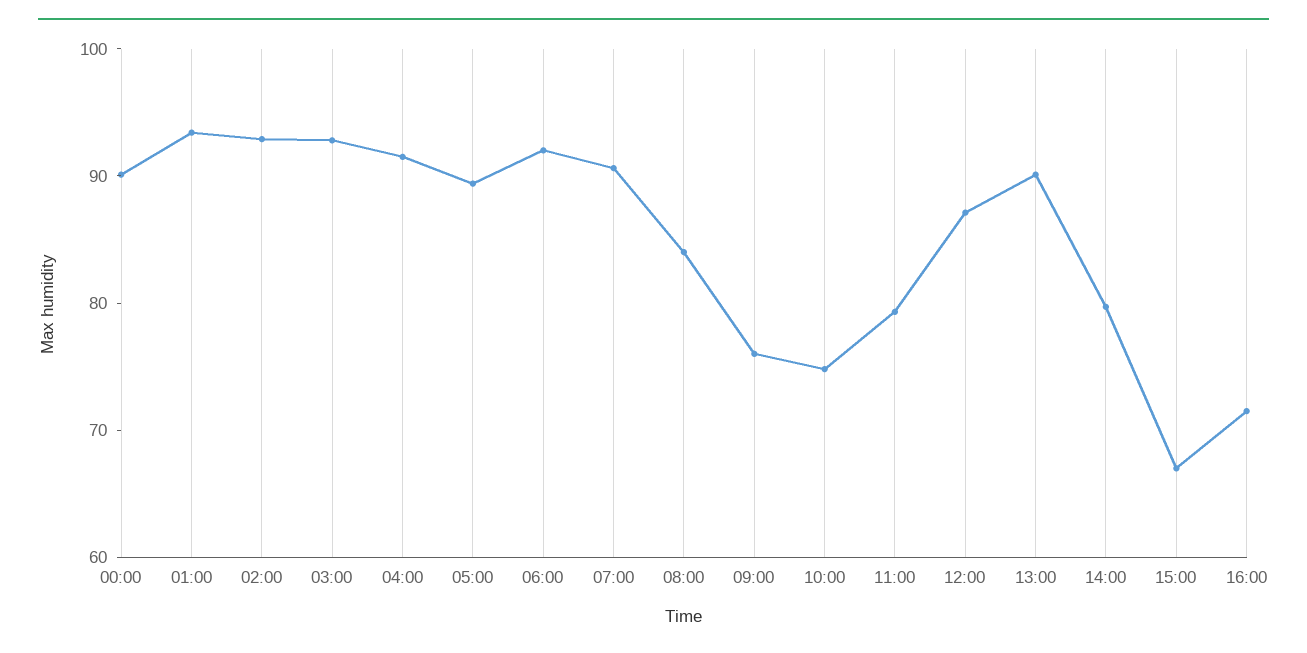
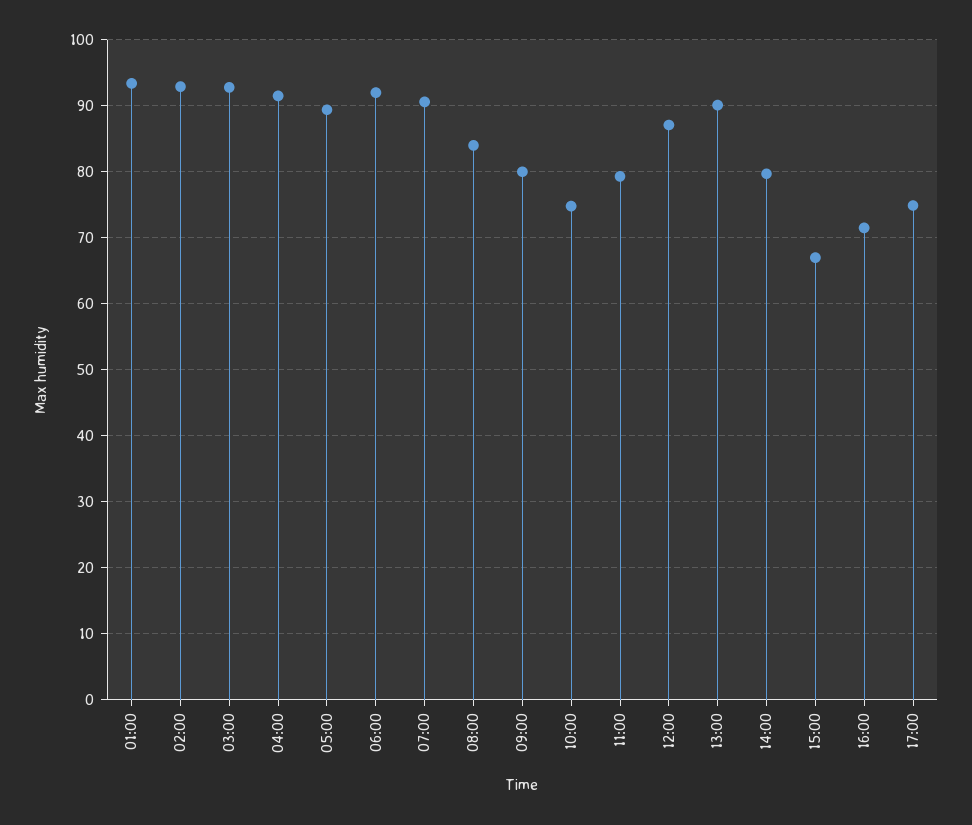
00:00: 90 -> none
09:00: 76 -> 80
17:00: none -> 75

